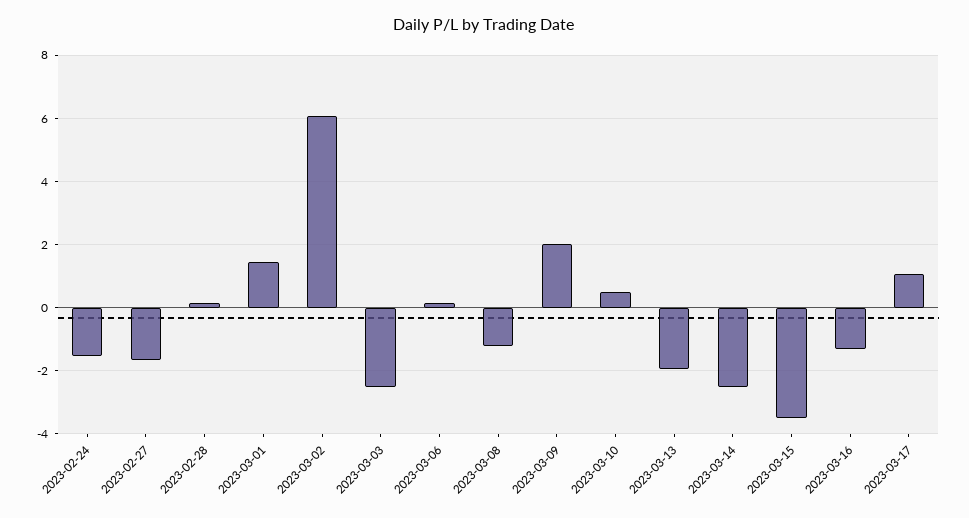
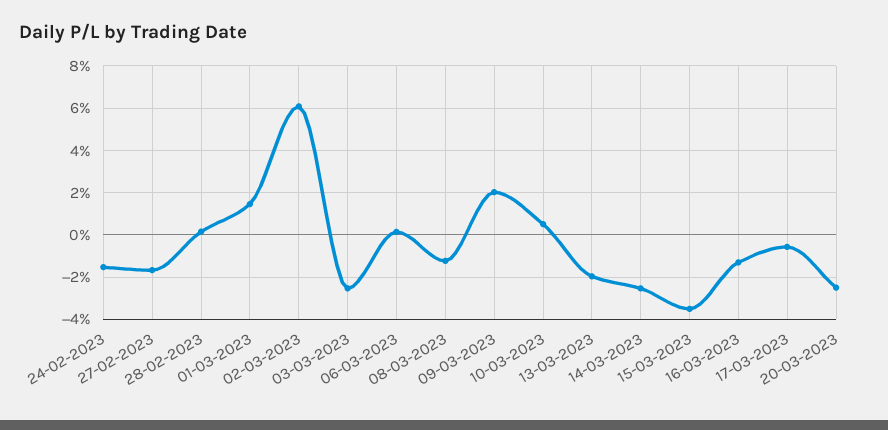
2023-03-17: 1 -> -0.5
20-03-2023: none -> -2.5

